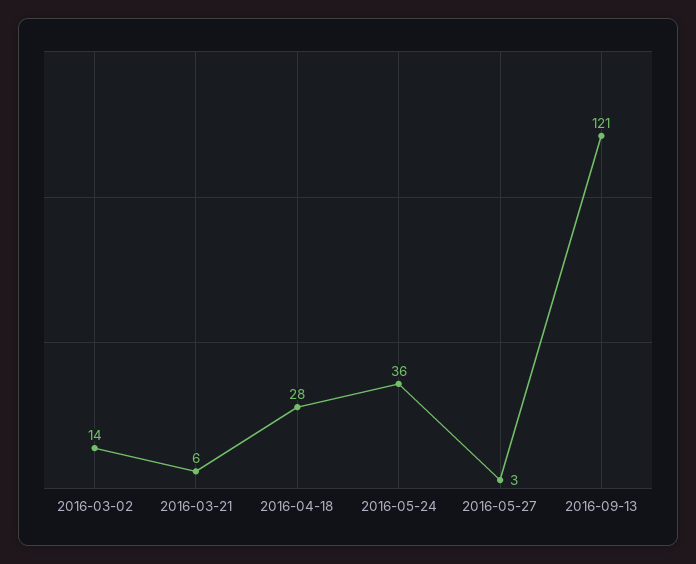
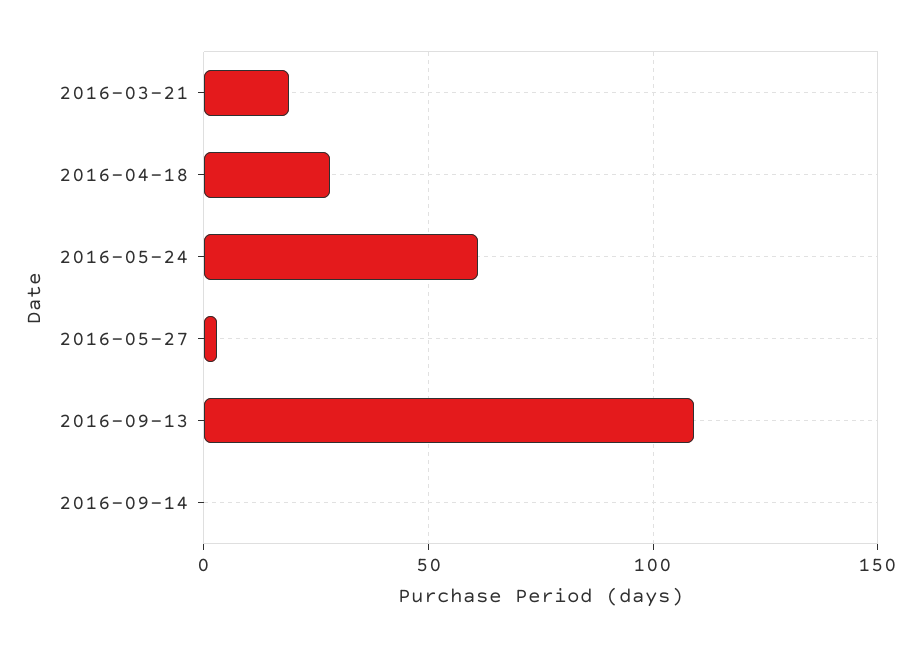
2016-03-02: 14 -> none
2016-03-21: 6 -> 20
2016-05-24: 36 -> 60
2016-09-13: 121 -> 110
2016-09-14: none -> 0

